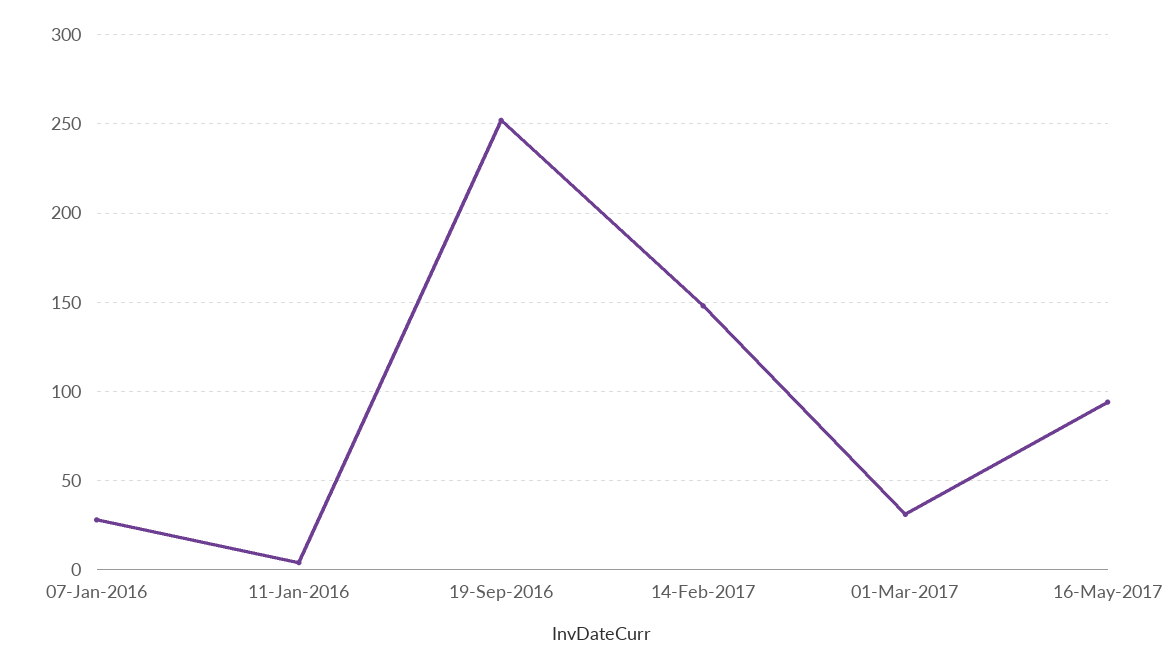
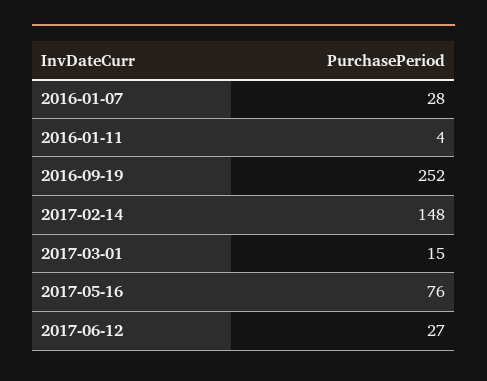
01-Mar-2017: 30 -> 15
16-May-2017: 95 -> 76
2017-06-12: none -> 27

